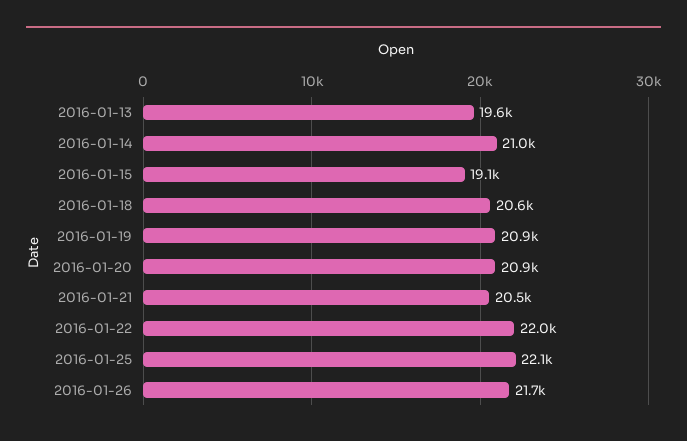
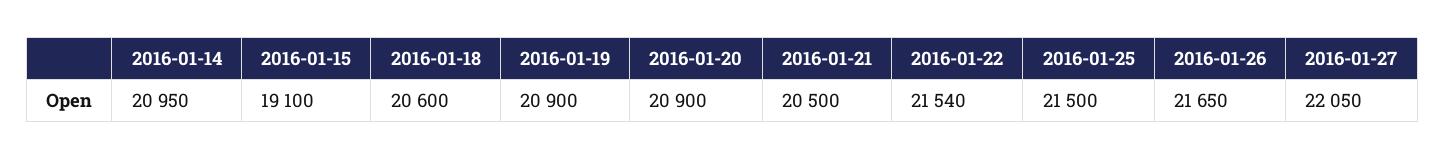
2016-01-13: 19600 -> none
2016-01-22: 22000 -> 21540
2016-01-25: 22100 -> 21500
2016-01-27: none -> 22050

